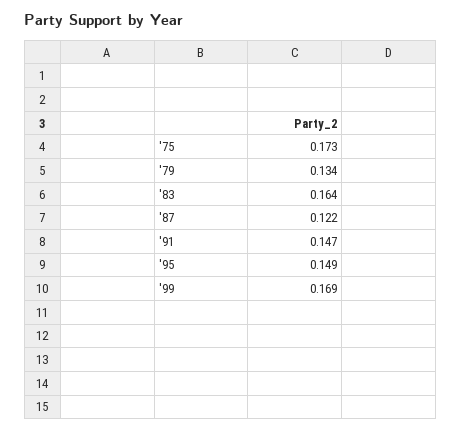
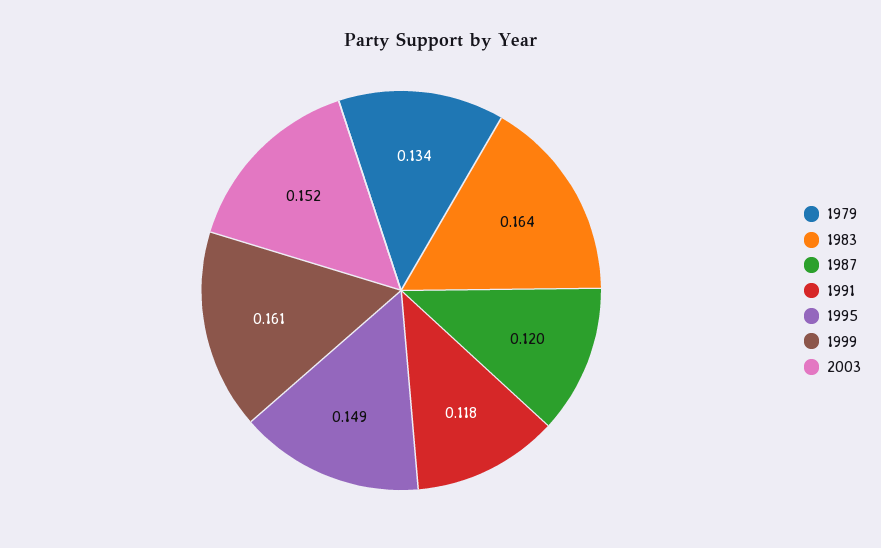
'75: 0.173 -> none
'87: 0.122 -> 0.12
'91: 0.147 -> 0.118
'99: 0.169 -> 0.161
2003: none -> 0.152

